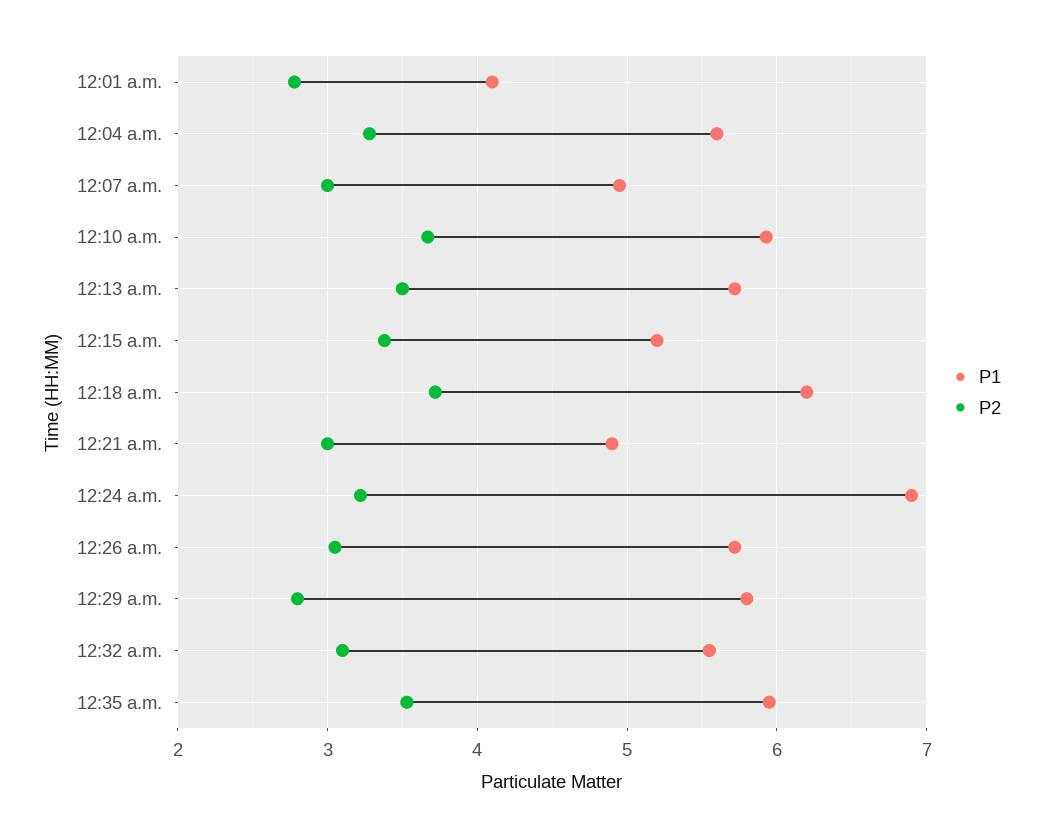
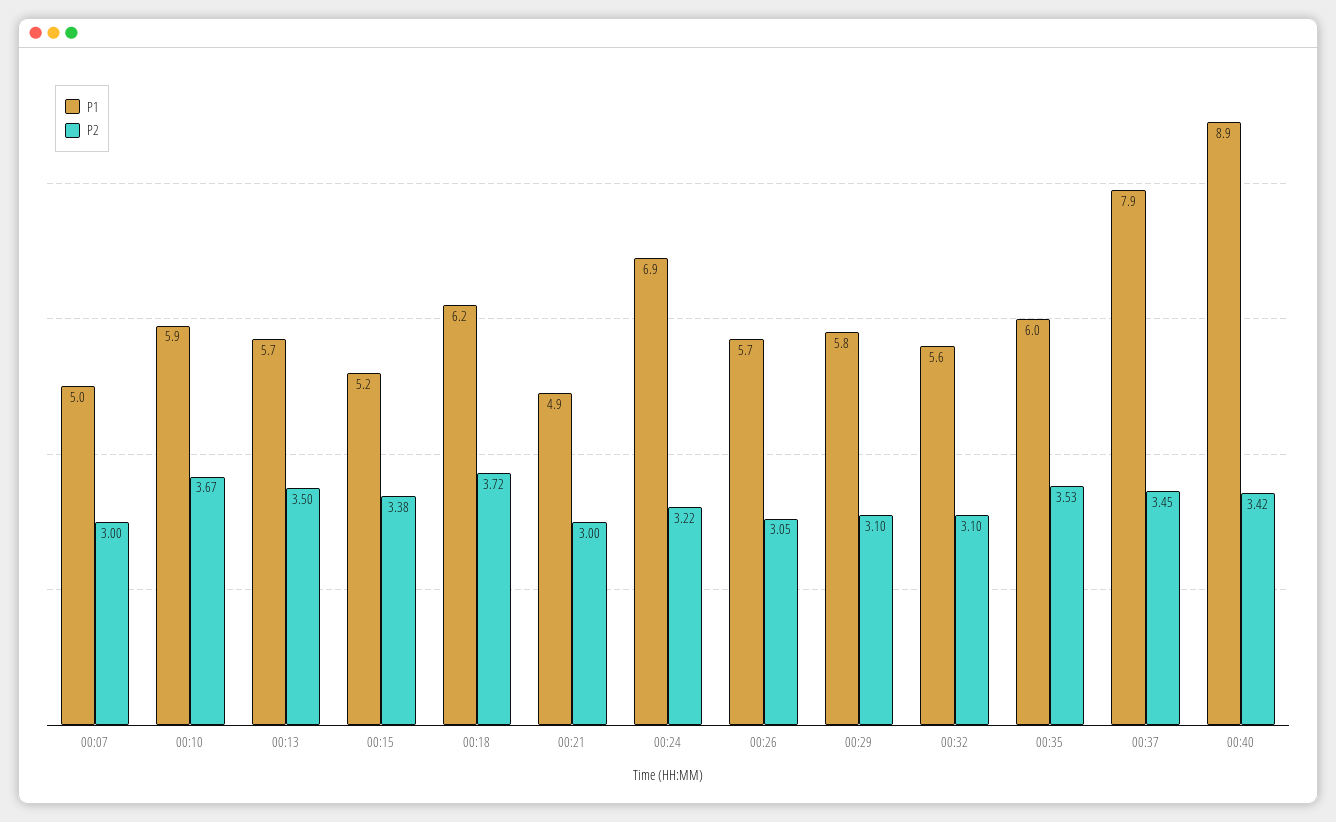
P1, 12:01 a.m.: 4.1 -> none
P2, 12:01 a.m.: 2.8 -> none
P1, 12:04 a.m.: 5.6 -> none
P2, 12:04 a.m.: 3.3 -> none
P2, 12:29 a.m.: 2.8 -> 3.1
P1, 00:37: none -> 7.9
P2, 00:37: none -> 3.45
P1, 00:40: none -> 8.9
P2, 00:40: none -> 3.42

